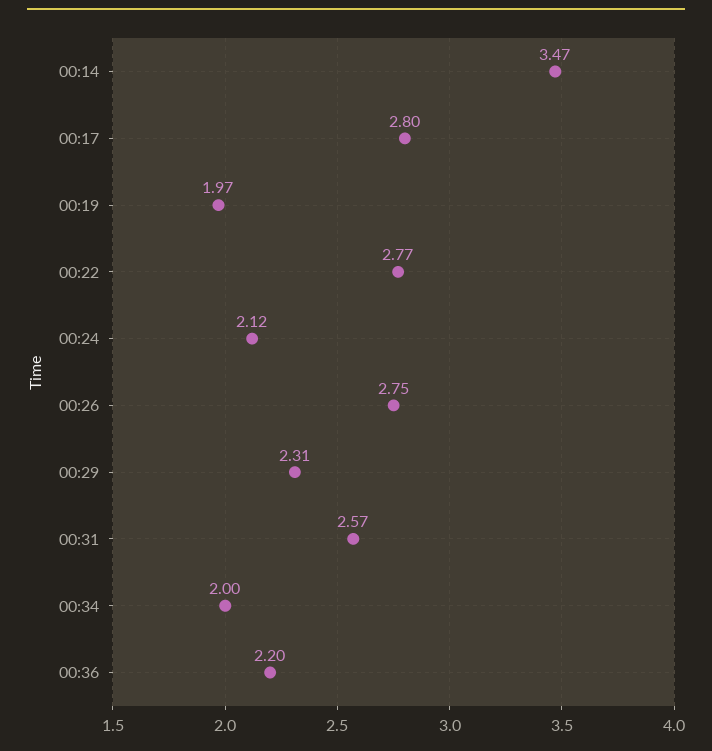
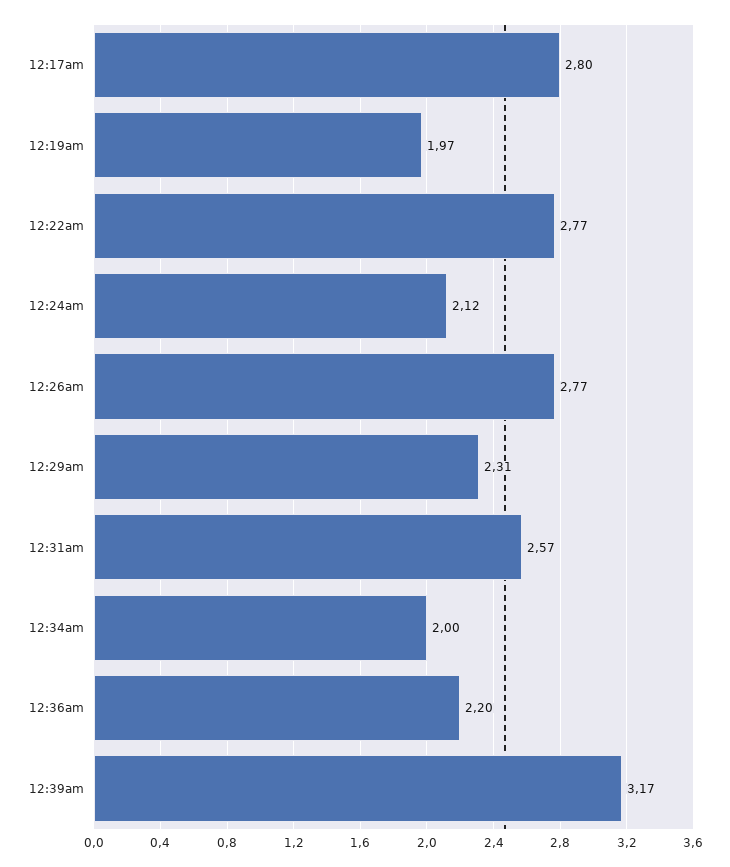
00:14: 3.47 -> none
00:26: 2.75 -> 2.77
12:39am: none -> 3.17

